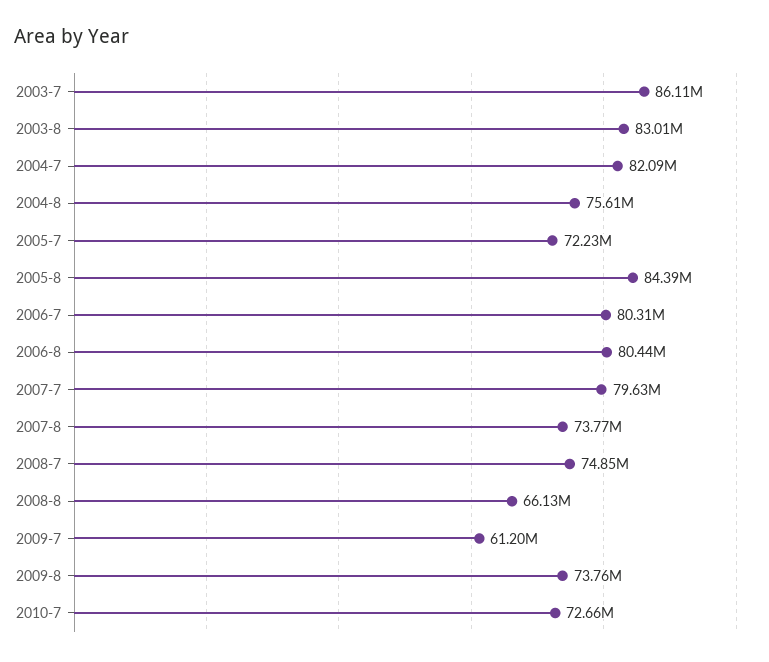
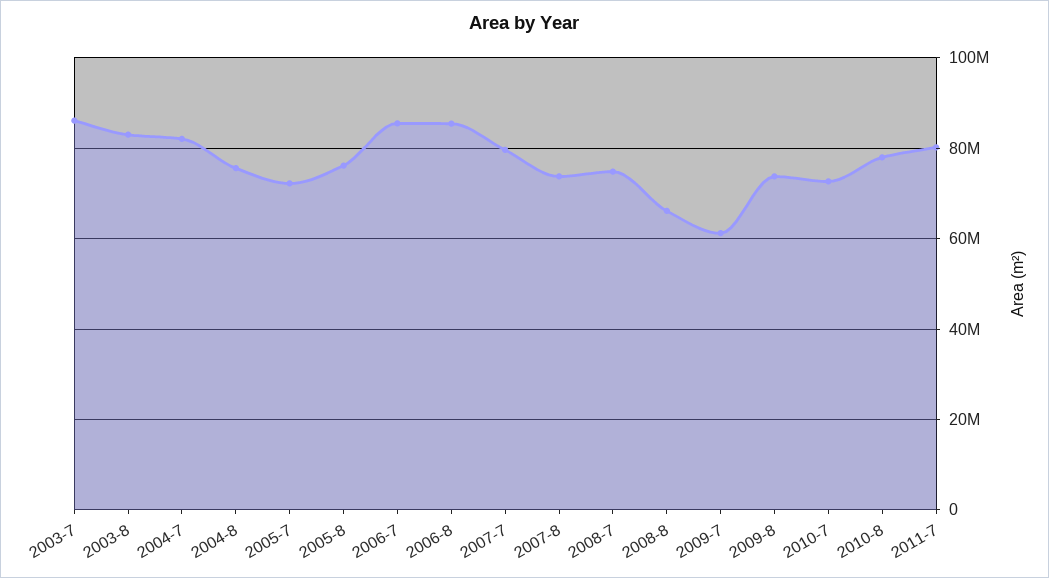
2005-8: 84390000 -> 76000000
2006-7: 80310000 -> 86000000
2006-8: 80440000 -> 86000000
2010-8: none -> 78000000
2011-7: none -> 80000000

